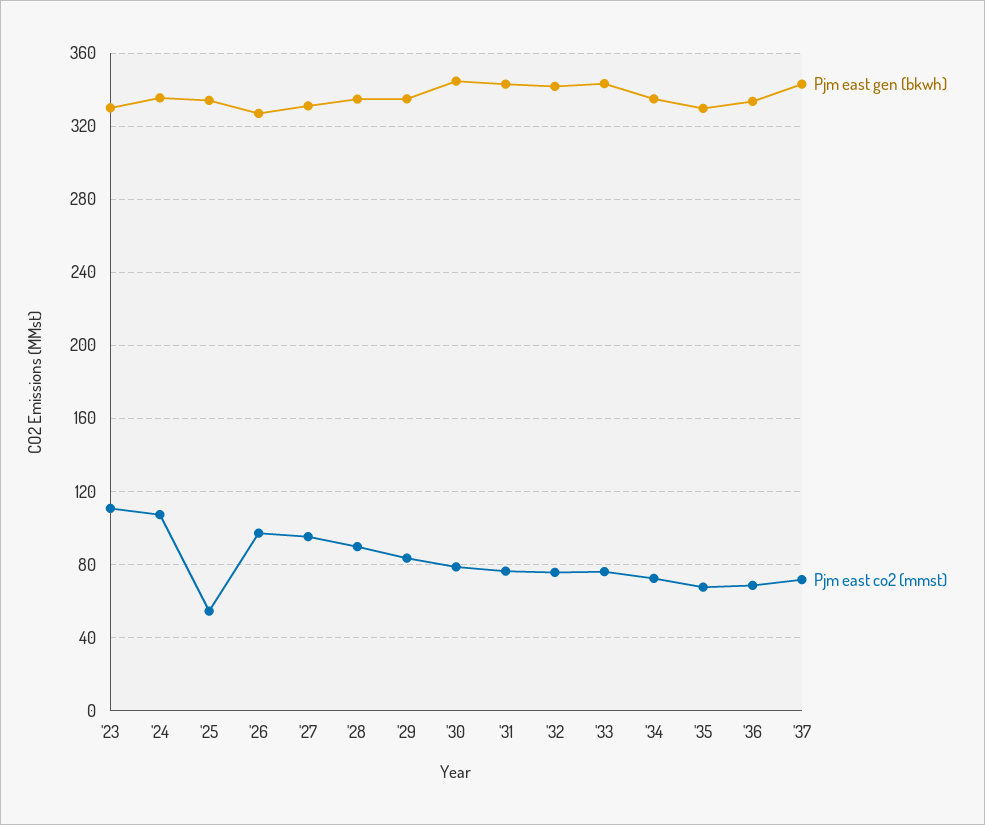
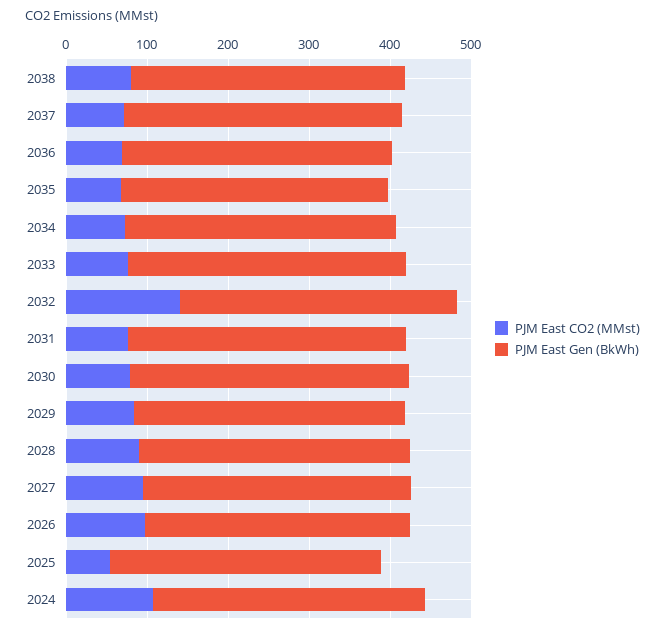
Pjm east gen (bkwh), '23: 330 -> none
Pjm east co2 (mmst), '23: 110 -> none
Pjm east co2 (mmst), '32: 75 -> 140
Pjm east co2 (mmst), 2038: none -> 80
Pjm east gen (bkwh), 2038: none -> 340

